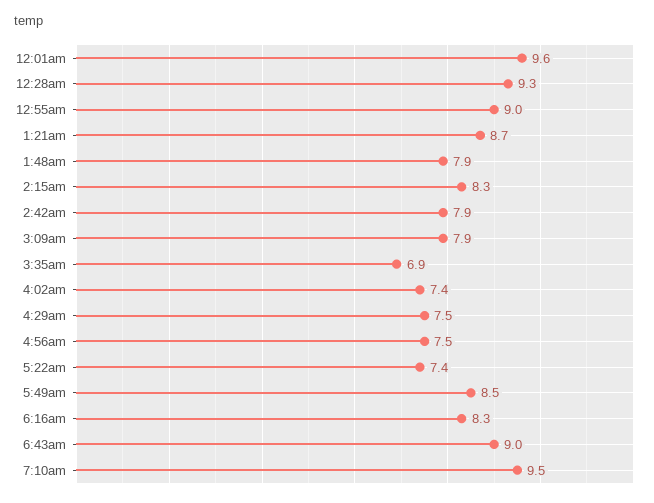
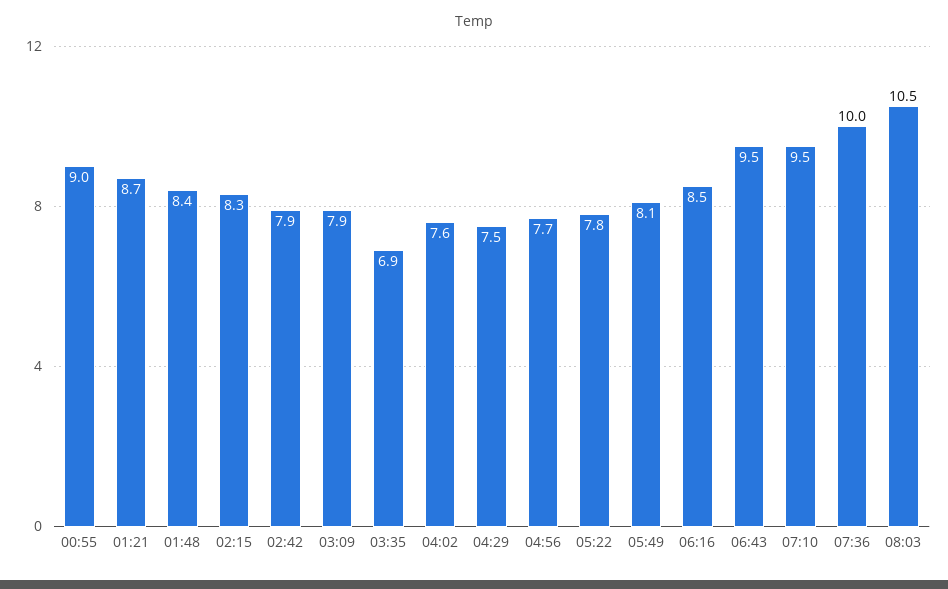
12:01am: 9.6 -> none
12:28am: 9.3 -> none
1:48am: 7.9 -> 8.4
4:02am: 7.4 -> 7.6
4:56am: 7.5 -> 7.7
5:22am: 7.4 -> 7.8
5:49am: 8.5 -> 8.1
6:16am: 8.3 -> 8.5
6:43am: 9 -> 9.5
07:36: none -> 10
08:03: none -> 10.5

